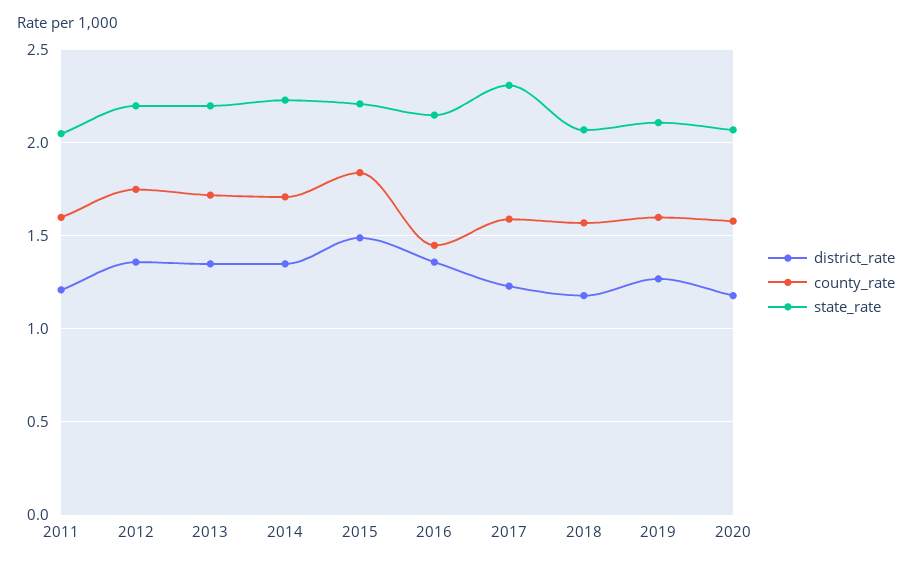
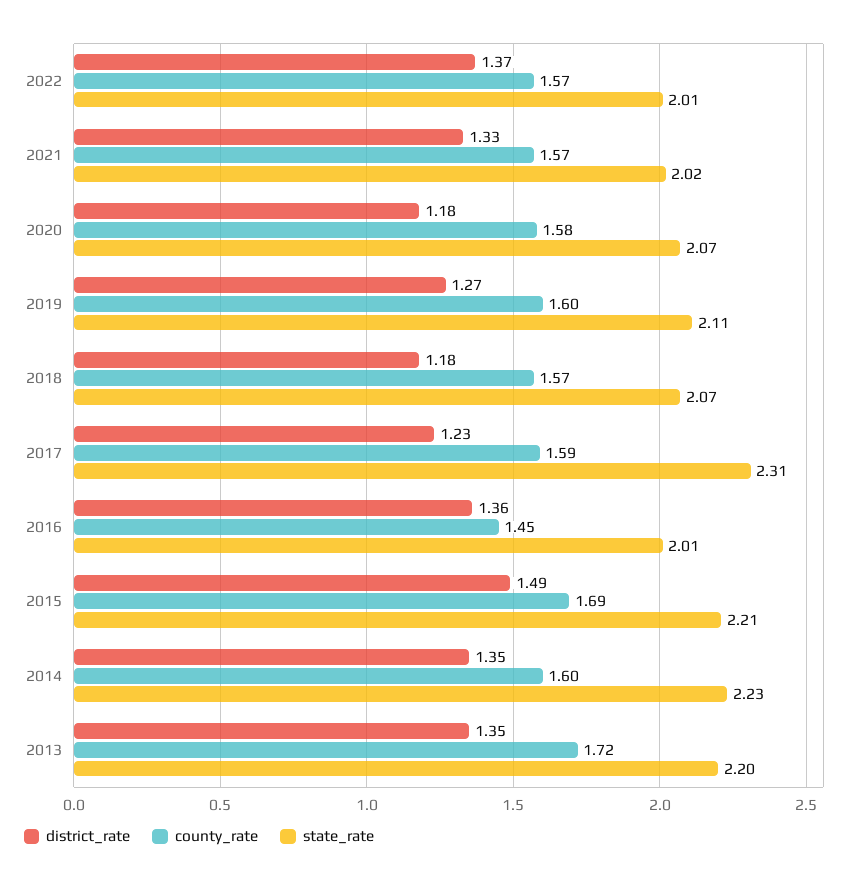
district_rate, 2011: 1.2 -> none
county_rate, 2011: 1.6 -> none
state_rate, 2011: 2.05 -> none
district_rate, 2012: 1.35 -> none
county_rate, 2012: 1.75 -> none
state_rate, 2012: 2.2 -> none
county_rate, 2014: 1.7 -> 1.6
county_rate, 2015: 1.85 -> 1.69
state_rate, 2016: 2.15 -> 2.01
district_rate, 2022: none -> 1.37
county_rate, 2022: none -> 1.57
state_rate, 2022: none -> 2.01
district_rate, 2021: none -> 1.33
county_rate, 2021: none -> 1.57
state_rate, 2021: none -> 2.02

